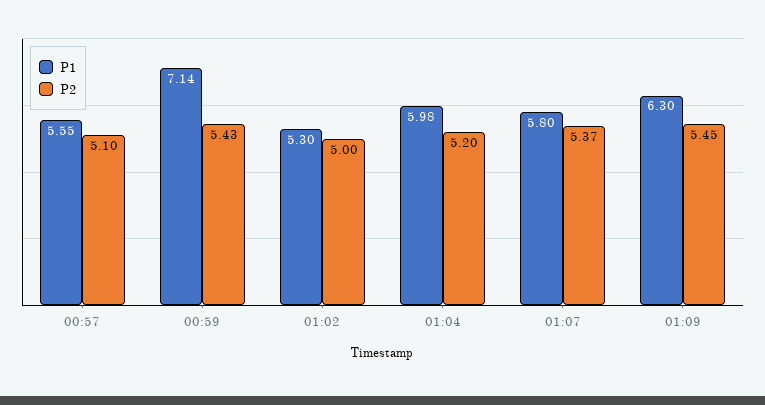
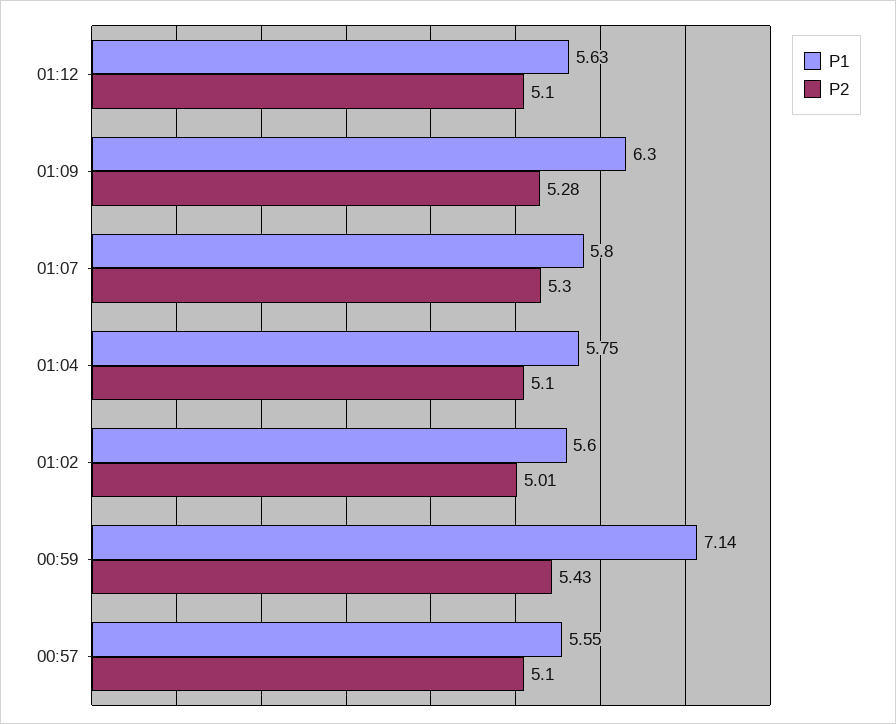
P1, 01:02: 5.3 -> 5.6
P2, 01:02: 5 -> 5.01
P1, 01:04: 5.98 -> 5.75
P2, 01:04: 5.2 -> 5.1
P2, 01:07: 5.37 -> 5.3
P2, 01:09: 5.45 -> 5.28
P1, 01:12: none -> 5.63
P2, 01:12: none -> 5.1

